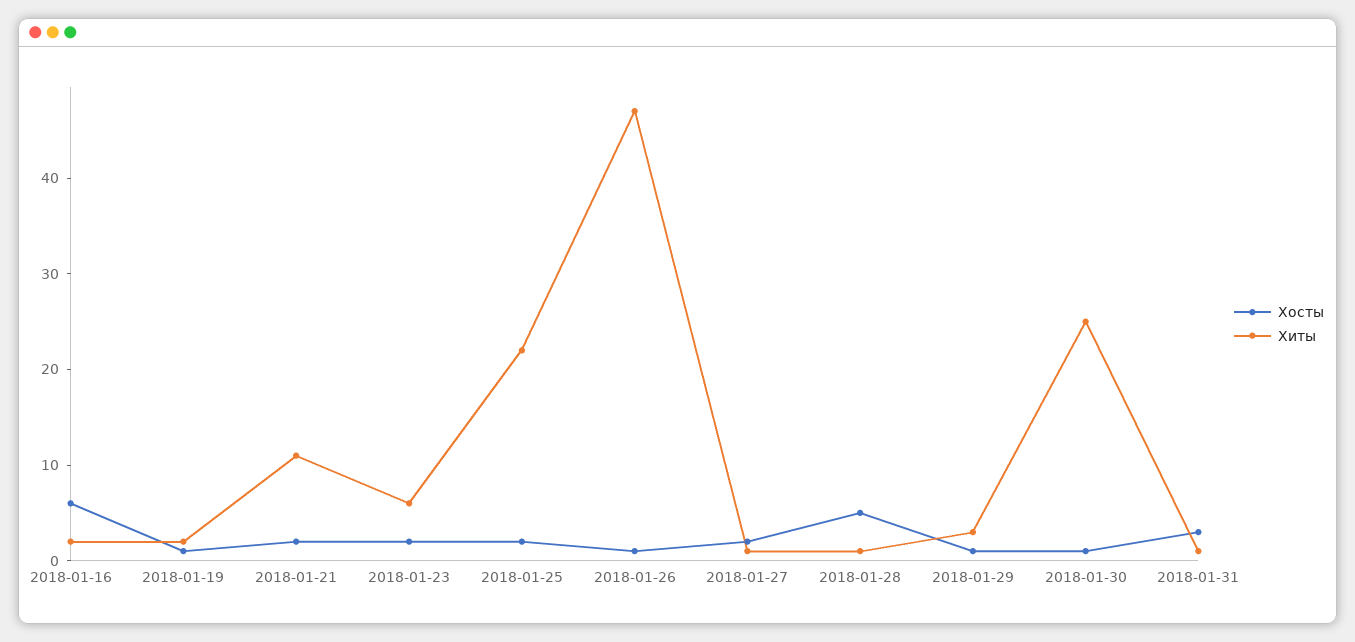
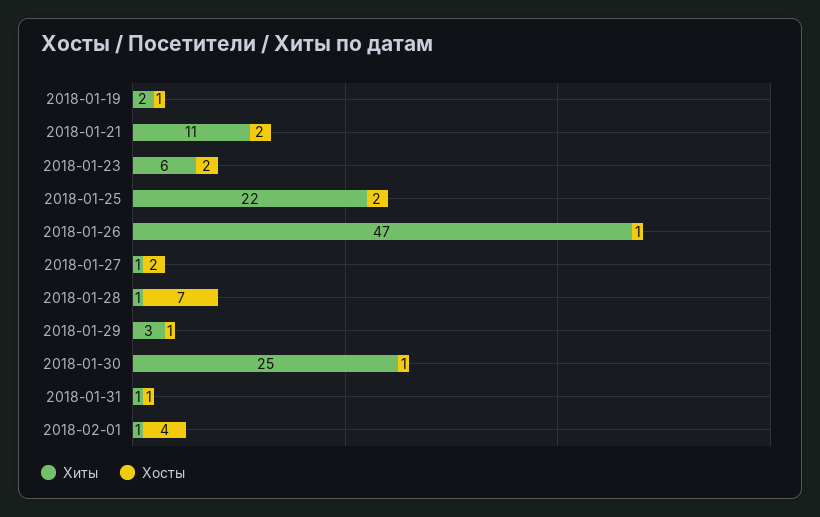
Хосты, 2018-01-16: 6 -> none
Хиты, 2018-01-16: 2 -> none
Хосты, 2018-01-28: 5 -> 7
Хосты, 2018-01-31: 3 -> 1
Хиты, 2018-02-01: none -> 1
Хосты, 2018-02-01: none -> 4

